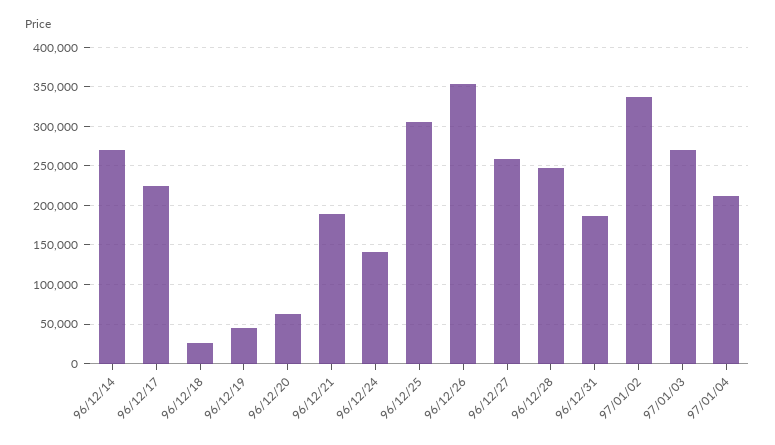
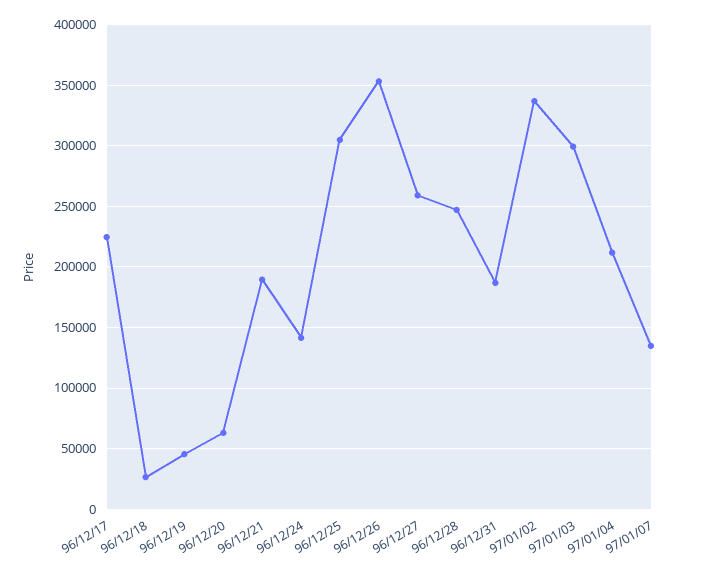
96/12/14: 270000 -> none
97/01/03: 270000 -> 300000
97/01/07: none -> 135000

